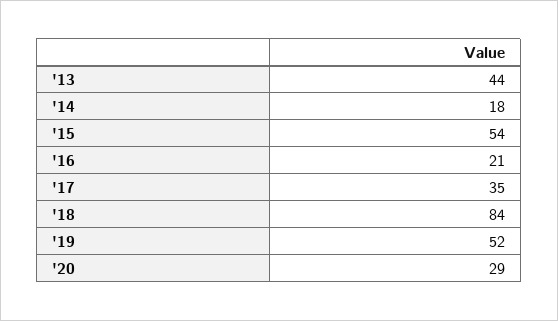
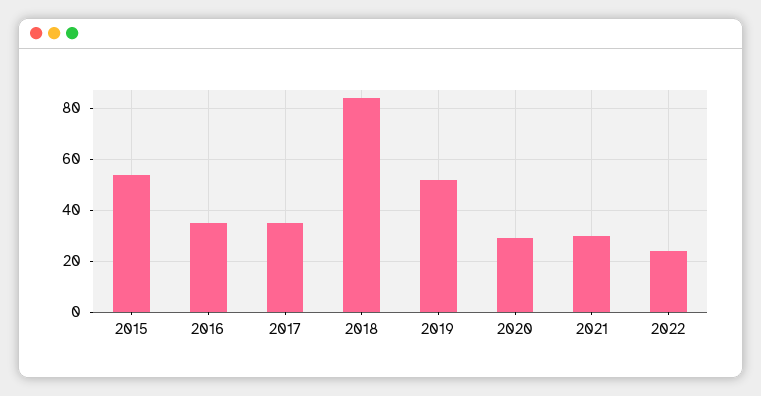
'13: 44 -> none
'14: 18 -> none
'16: 21 -> 35
2021: none -> 30
2022: none -> 25

